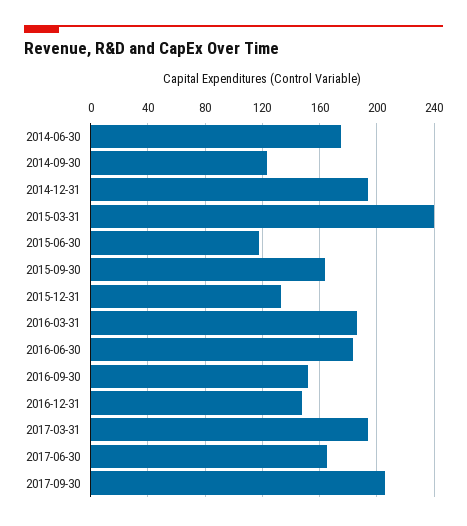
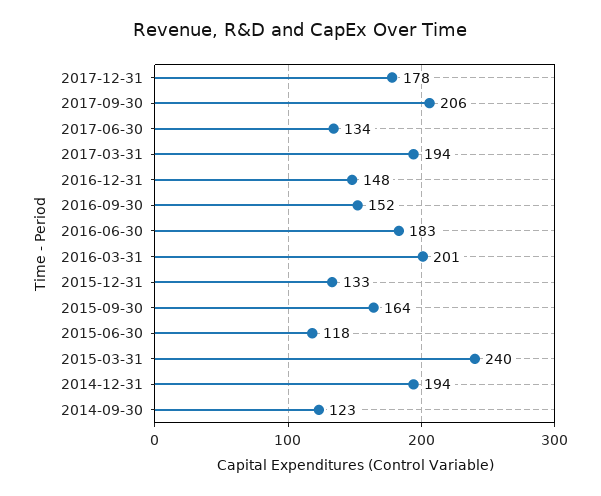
2014-06-30: 175 -> none
2016-03-31: 185 -> 201
2017-06-30: 165 -> 134
2017-12-31: none -> 178

